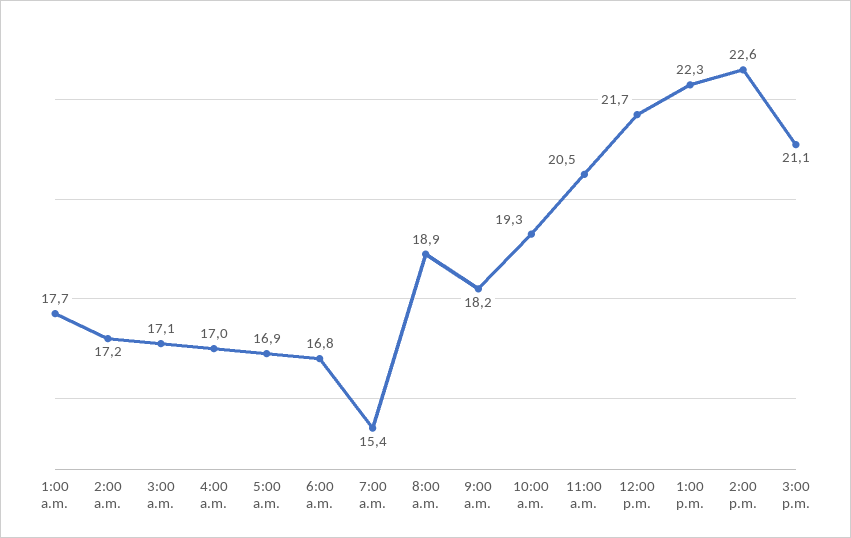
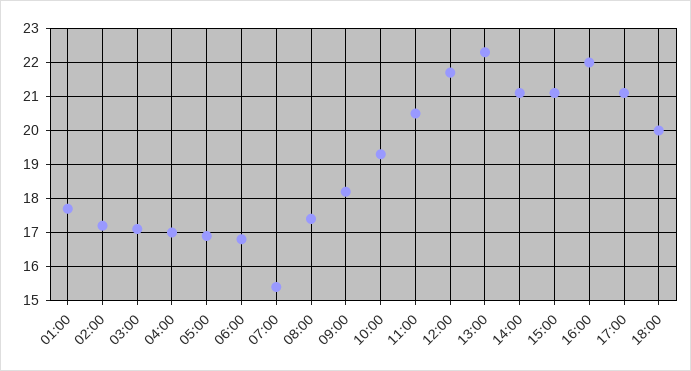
8:00 a.m.: 18.9 -> 17.5
2:00 p.m.: 22.6 -> 21
16:00: none -> 22
17:00: none -> 21
18:00: none -> 20

